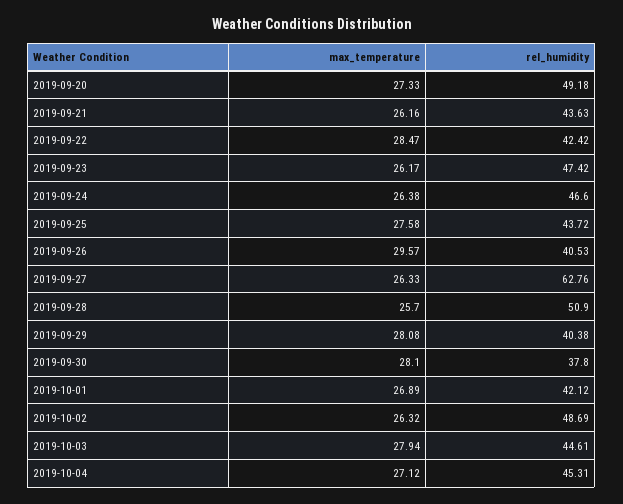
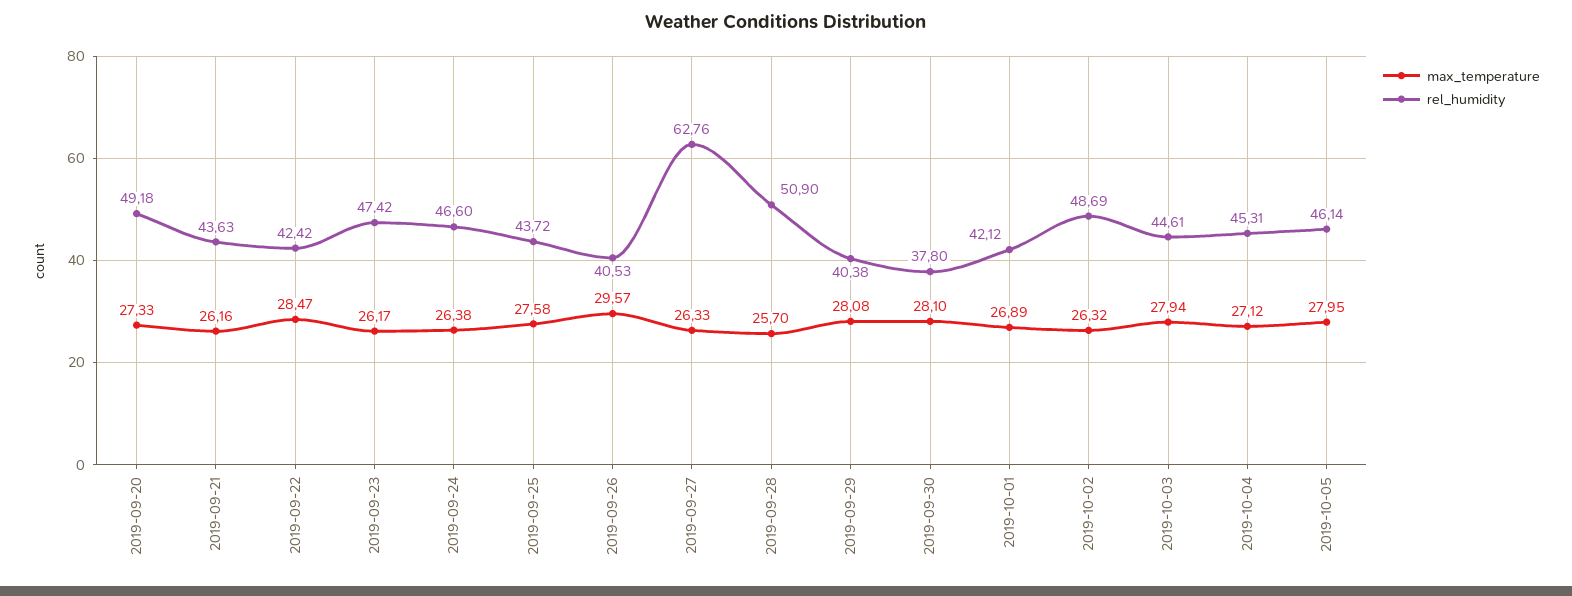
max_temperature, 2019-10-05: none -> 27.95
rel_humidity, 2019-10-05: none -> 46.14

